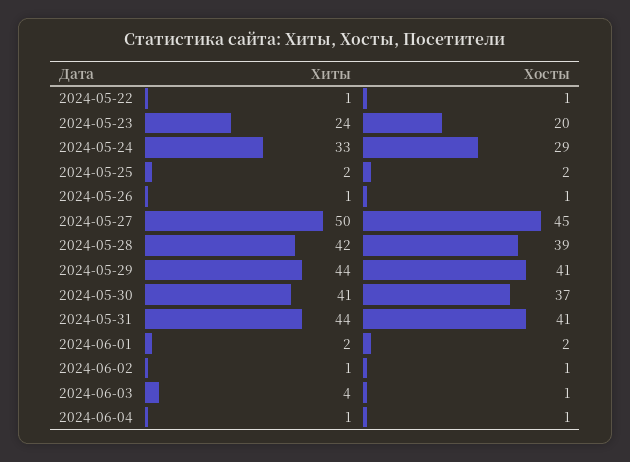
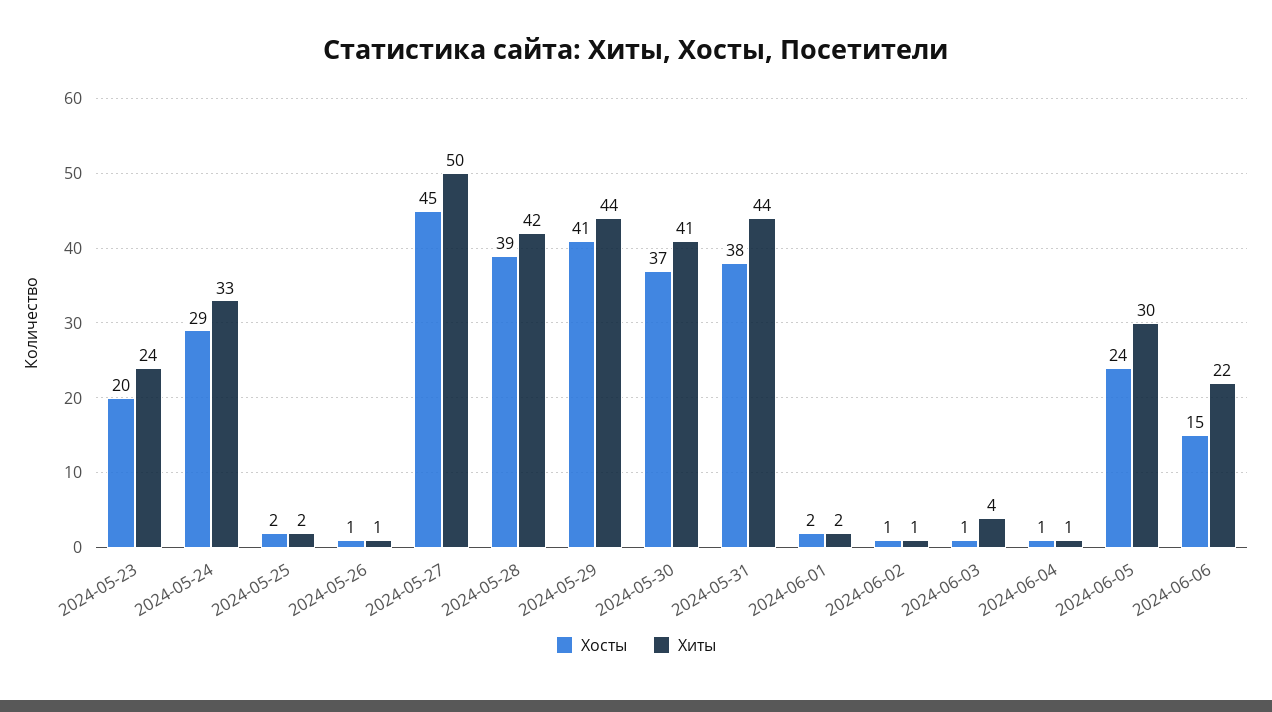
Хиты, 2024-05-22: 1 -> none
Хосты, 2024-05-22: 1 -> none
Хосты, 2024-05-31: 41 -> 38
Хосты, 2024-06-05: none -> 24
Хиты, 2024-06-05: none -> 30
Хосты, 2024-06-06: none -> 15
Хиты, 2024-06-06: none -> 22

